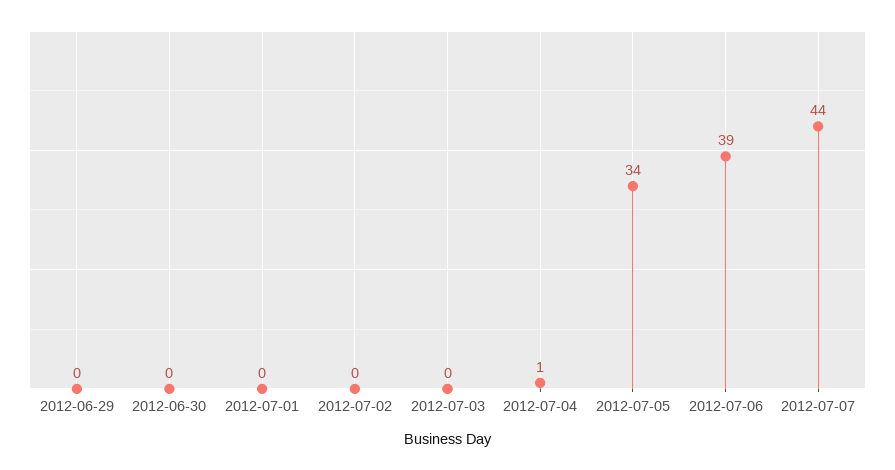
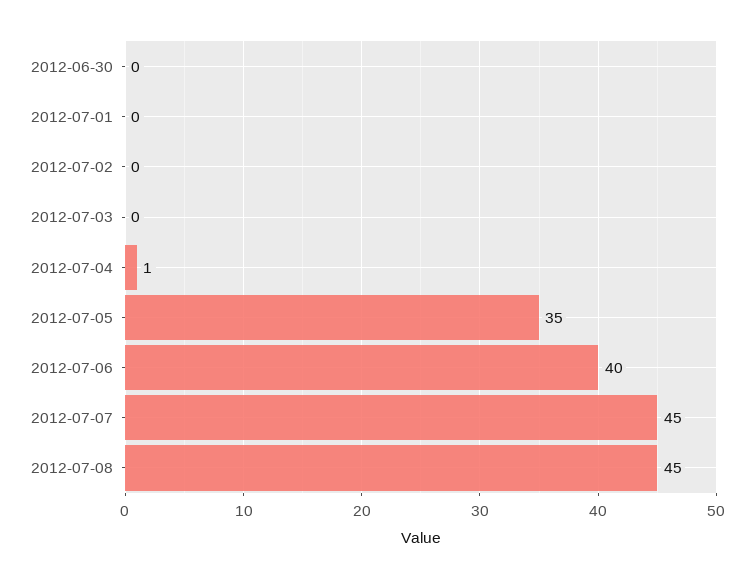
2012-06-29: 0 -> none
2012-07-05: 34 -> 35
2012-07-06: 39 -> 40
2012-07-07: 44 -> 45
2012-07-08: none -> 45

